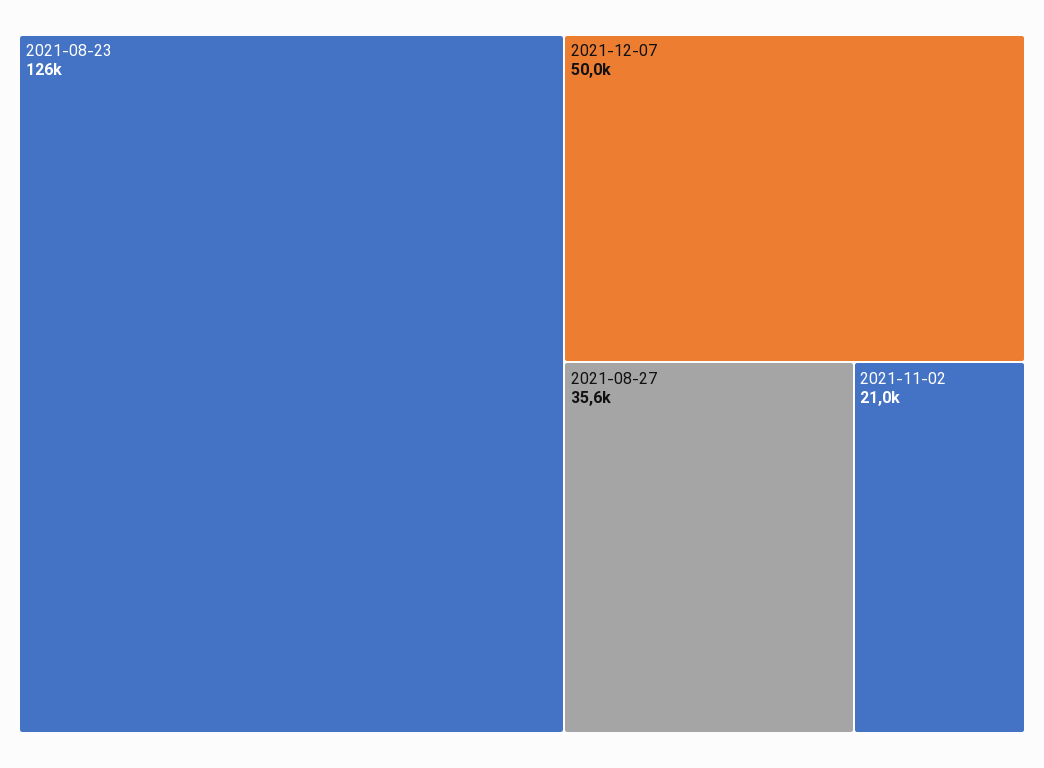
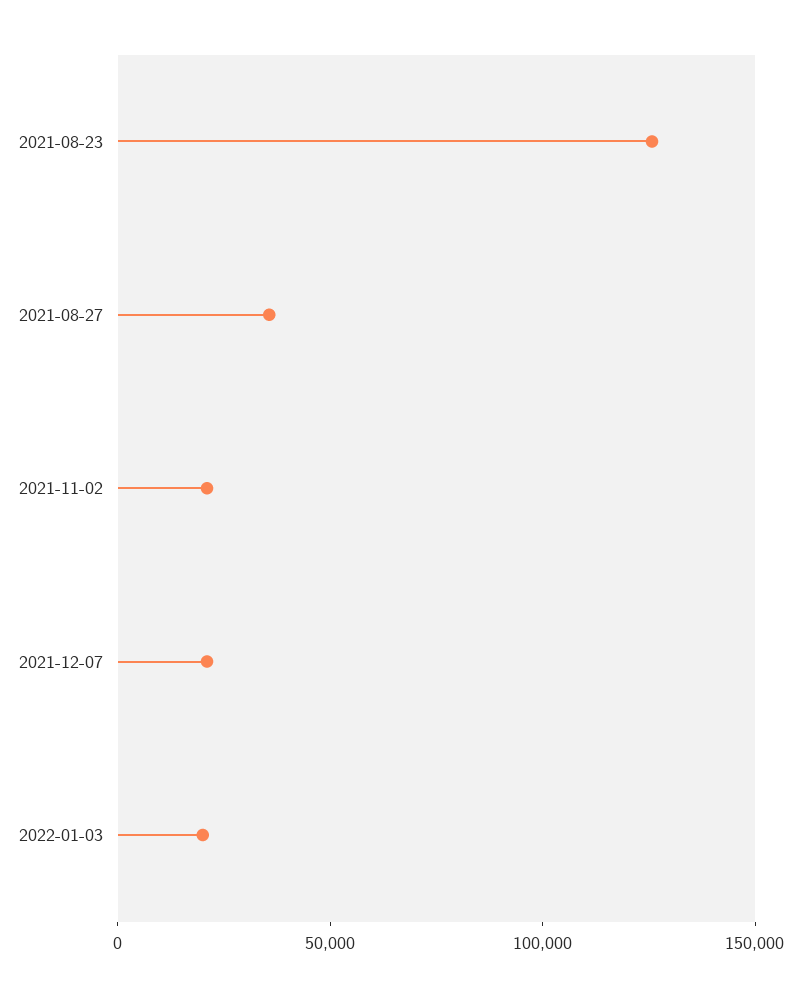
2021-12-07: 50000 -> 20000
2022-01-03: none -> 20000

